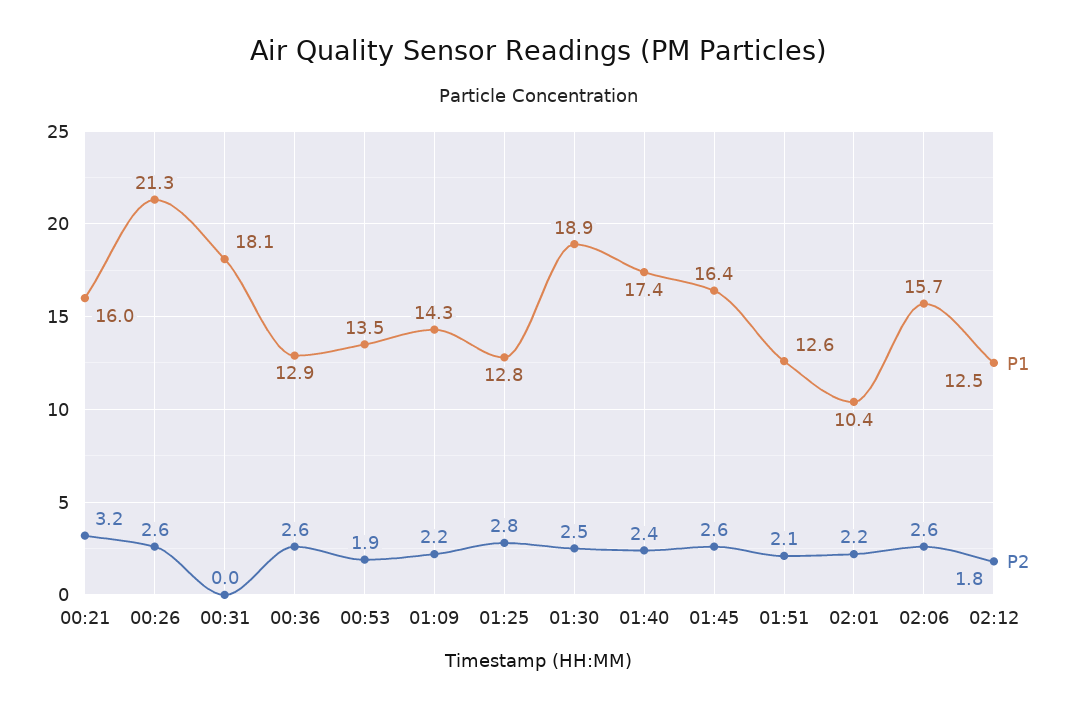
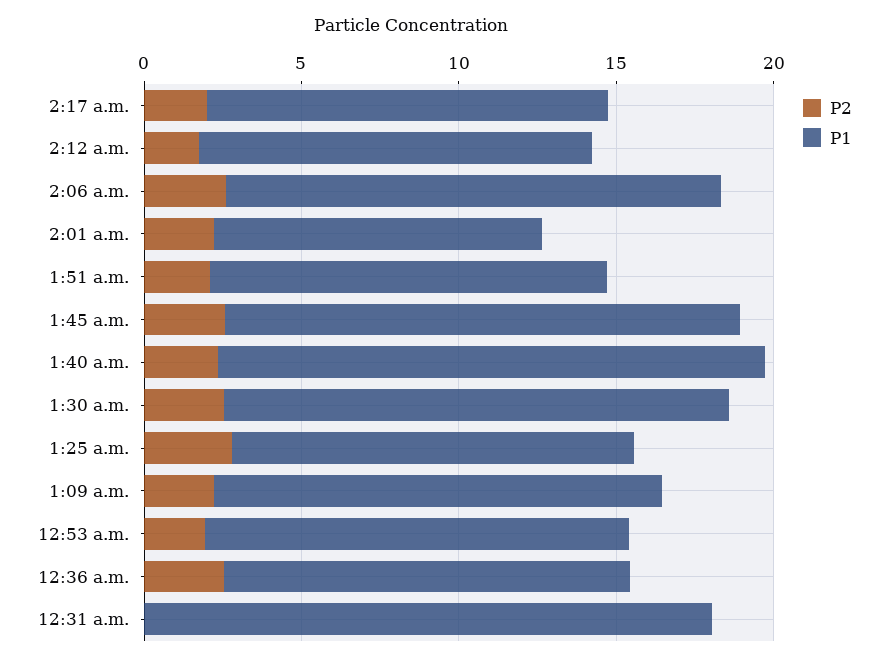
P1, 00:21: 16 -> none
P2, 00:21: 3.2 -> none
P1, 00:26: 21.3 -> none
P2, 00:26: 2.6 -> none
P1, 01:30: 18.9 -> 16
P2, 2:17 a.m.: none -> 2
P1, 2:17 a.m.: none -> 13

